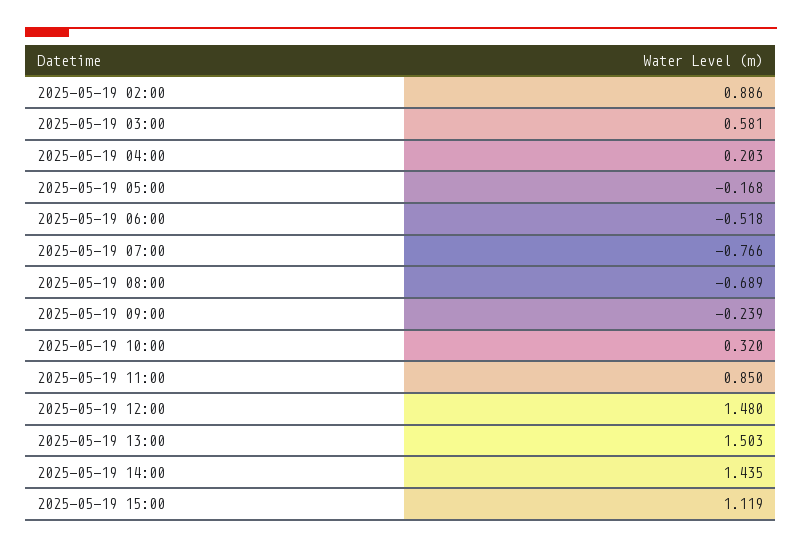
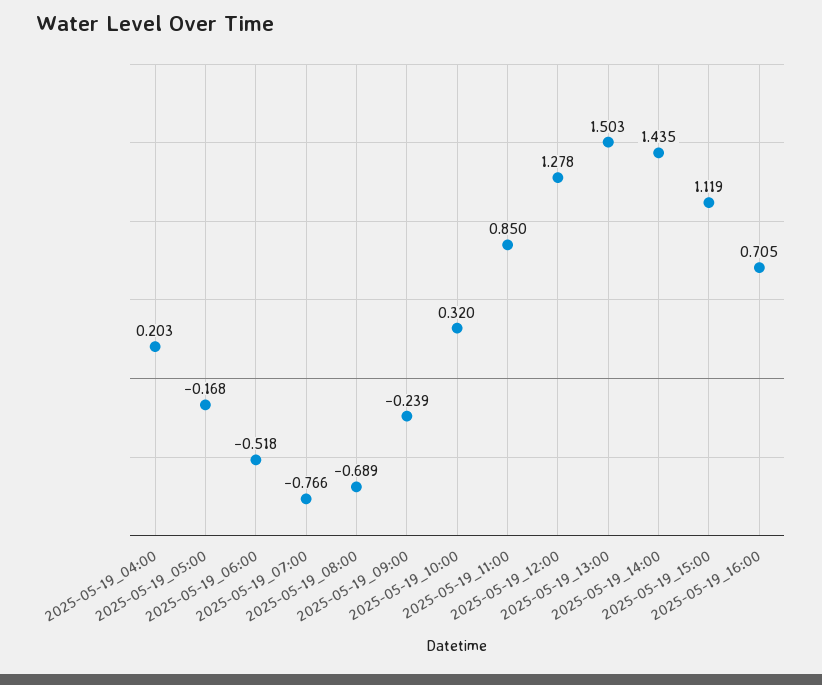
2025-05-19 02:00: 0.886 -> none
2025-05-19 03:00: 0.581 -> none
2025-05-19 12:00: 1.48 -> 1.278
2025-05-19_16:00: none -> 0.705

